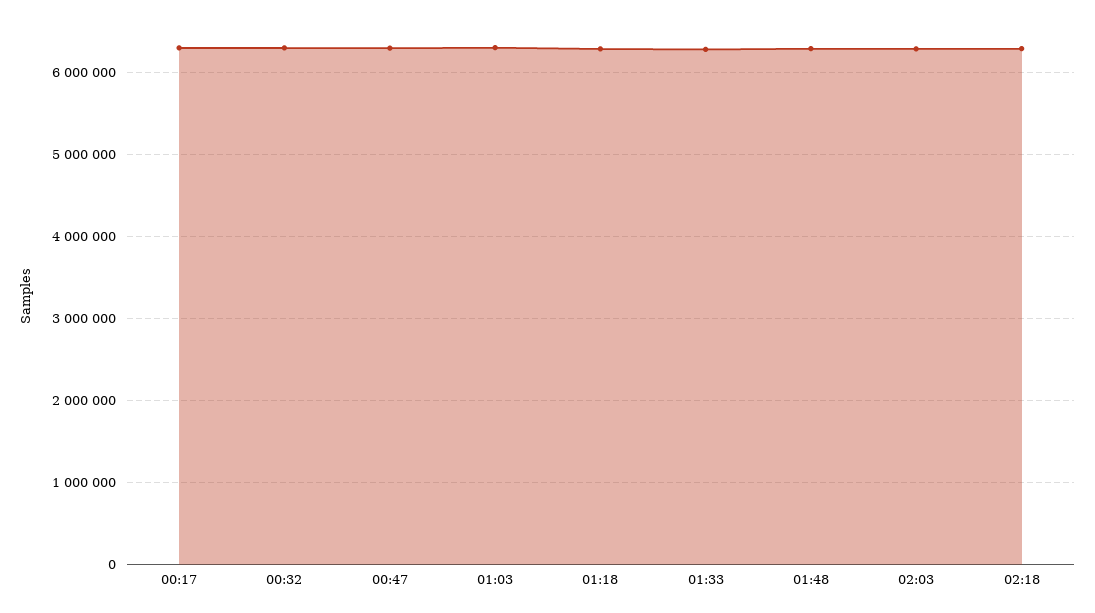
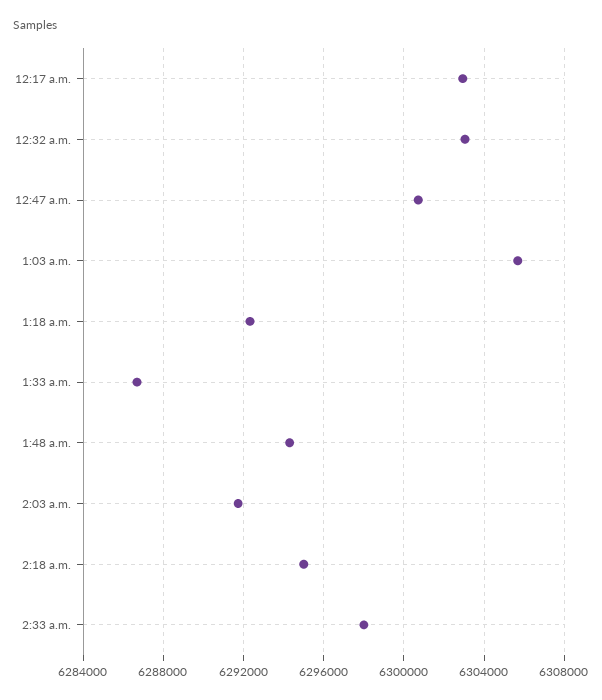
2:33 a.m.: none -> 6298000

